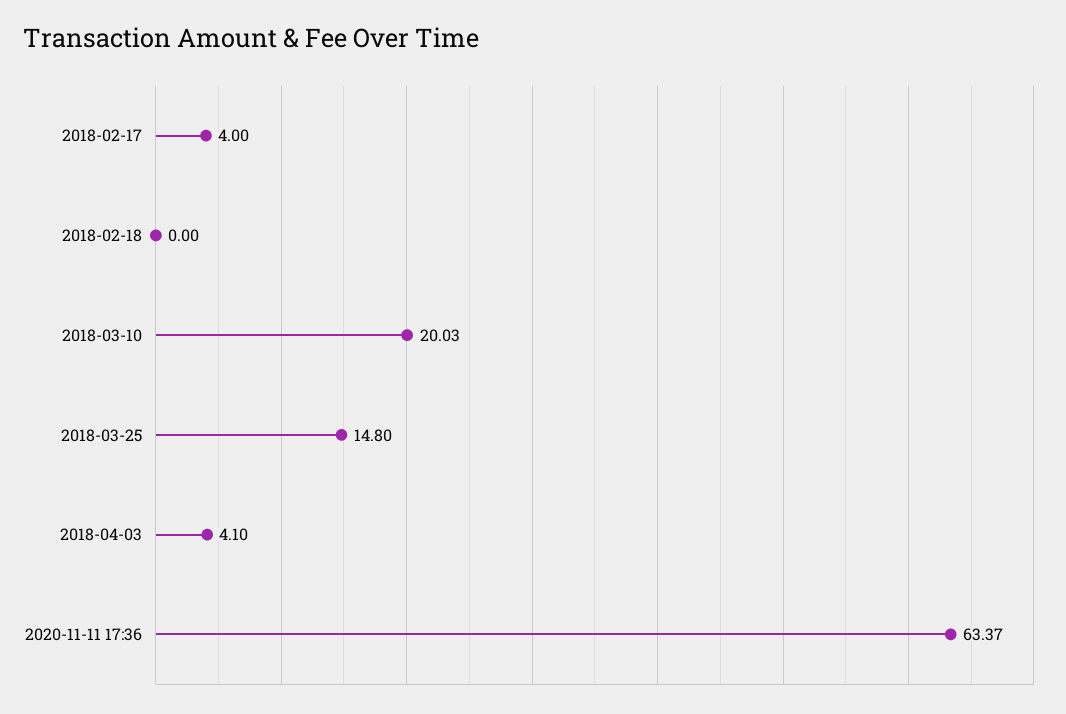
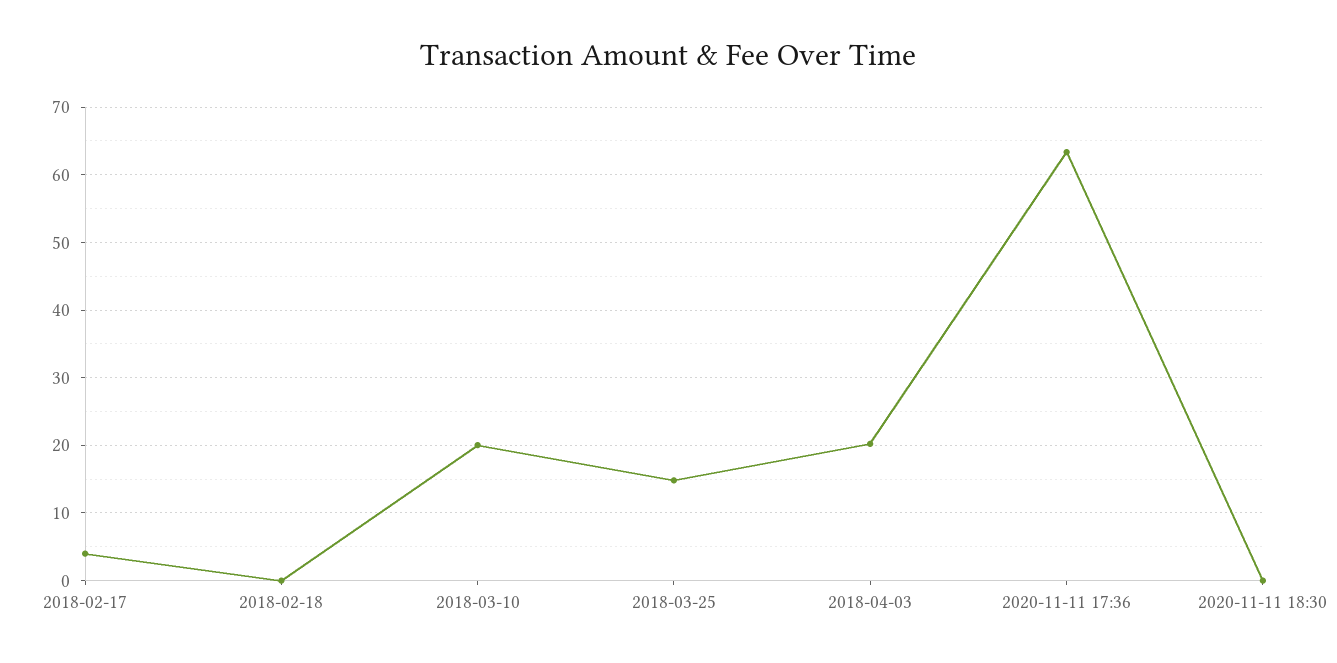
2018-04-03: 4.1 -> 20
2020-11-11 18:30: none -> 0

